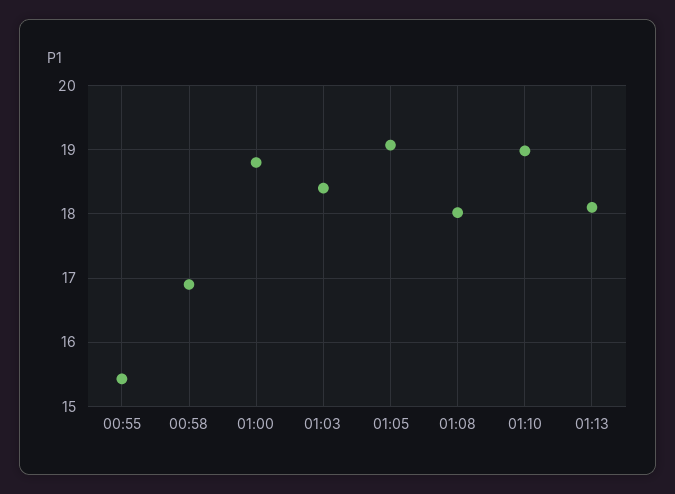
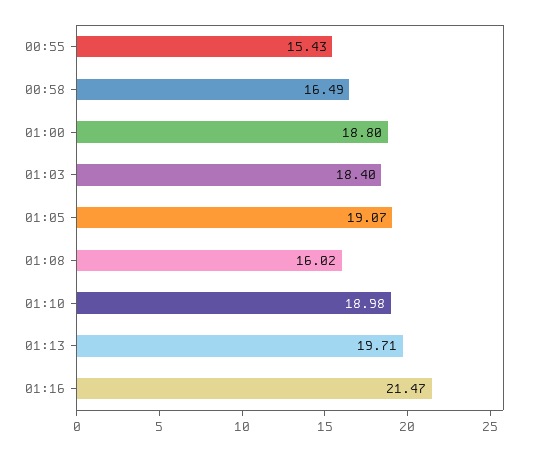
00:58: 16.9 -> 16.49
01:08: 18 -> 16.02
01:13: 18.1 -> 19.71
01:16: none -> 21.47

